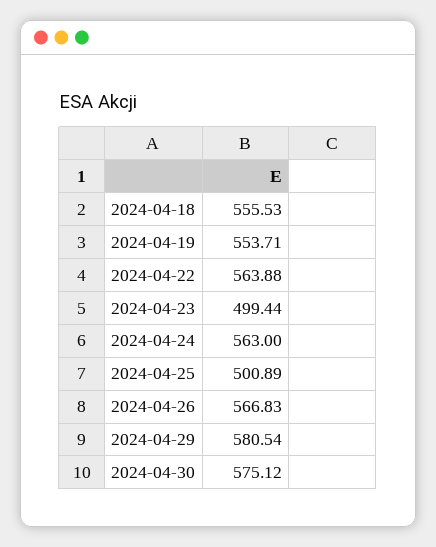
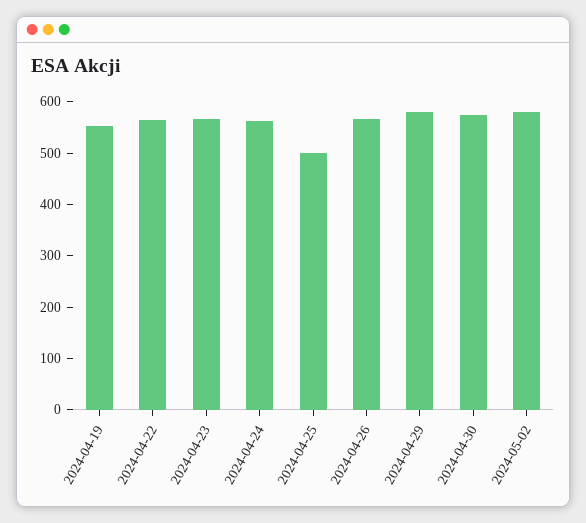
2024-04-18: 555.53 -> none
2024-04-23: 499.44 -> 560
2024-05-02: none -> 580

